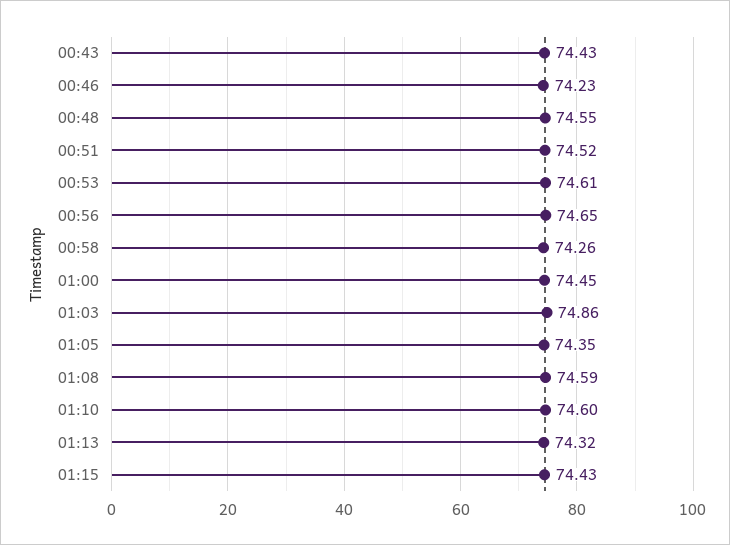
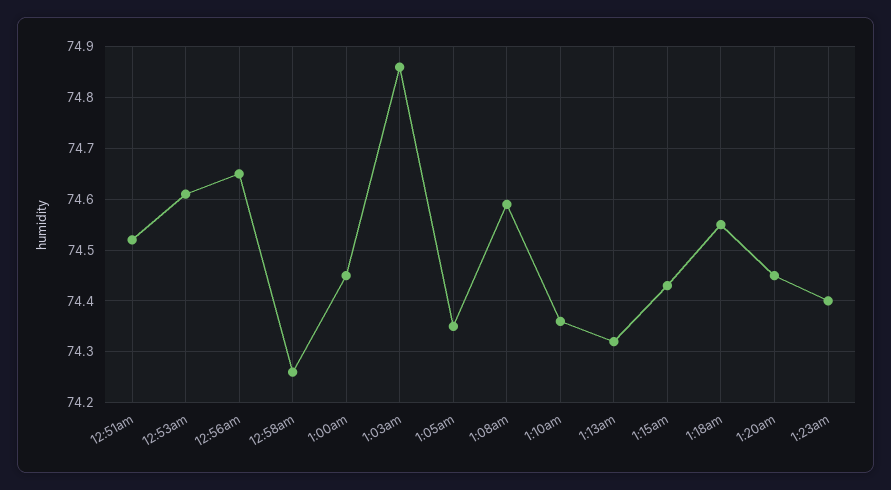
00:43: 74.43 -> none
00:46: 74.23 -> none
00:48: 74.55 -> none
01:10: 74.6 -> 74.35
1:18am: none -> 74.55
1:20am: none -> 74.45
1:23am: none -> 74.4

